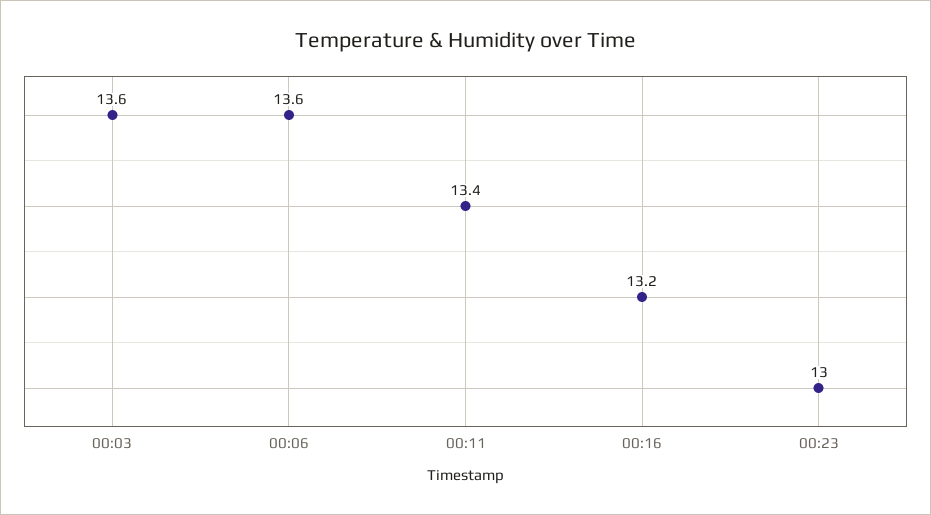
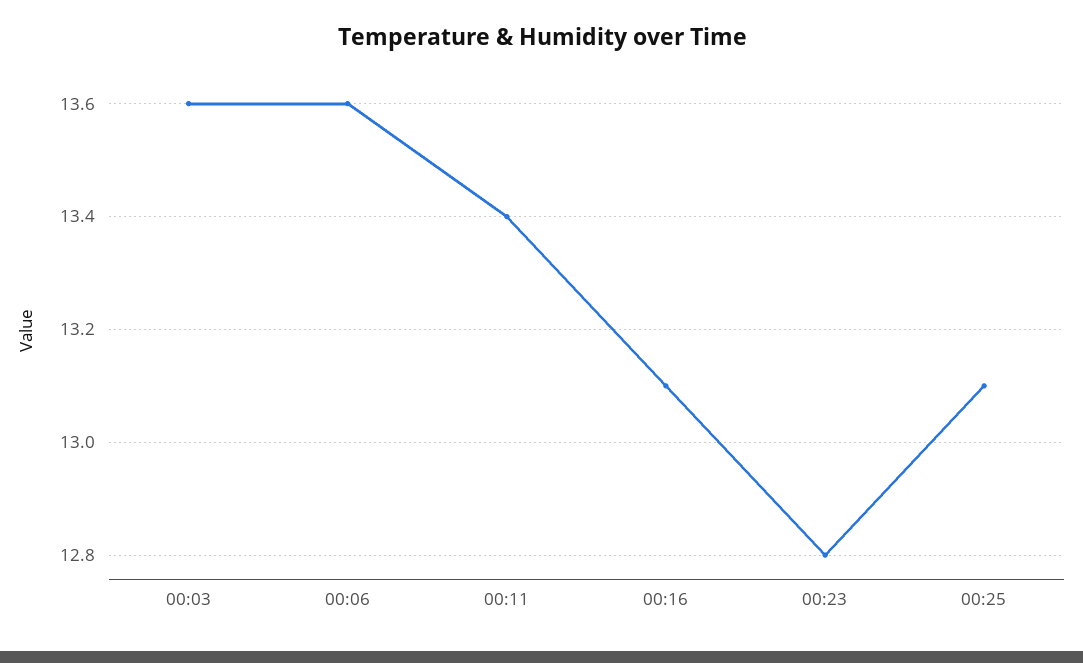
00:16: 13.2 -> 13.1
00:23: 13 -> 12.8
00:25: none -> 13.1

